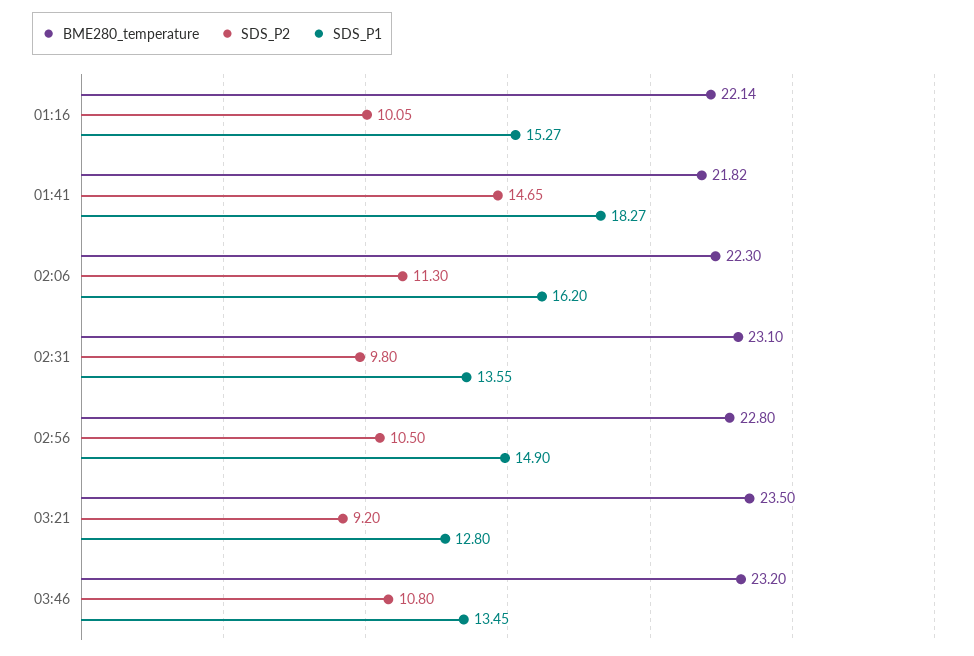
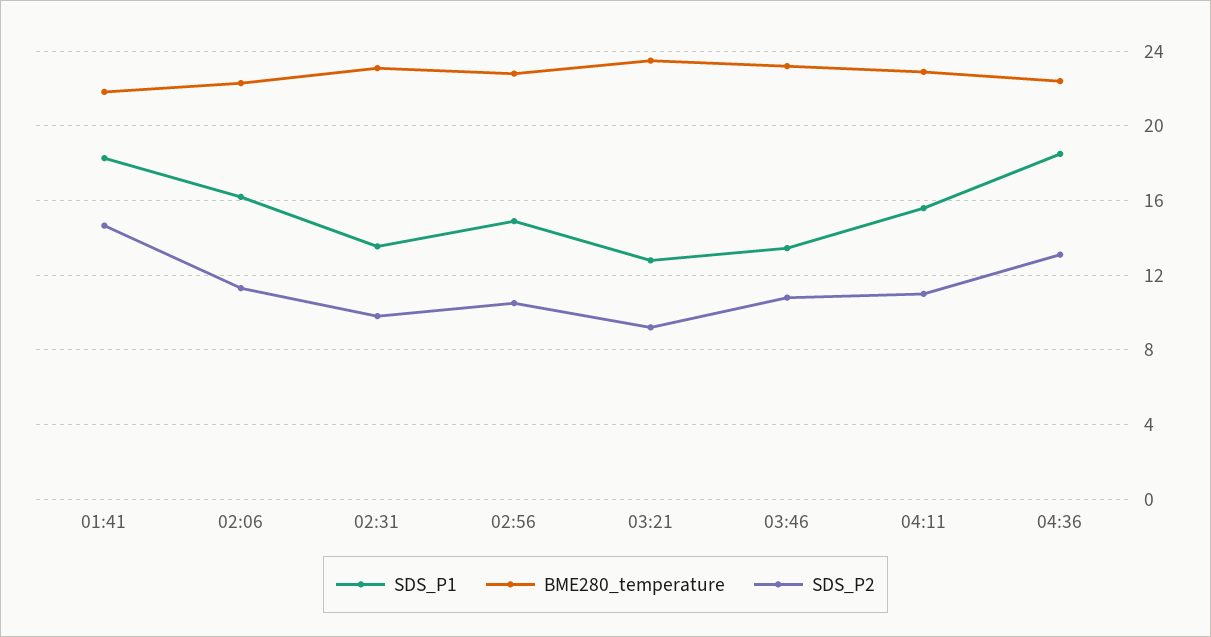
BME280_temperature, 01:16: 22.14 -> none
SDS_P2, 01:16: 10.05 -> none
SDS_P1, 01:16: 15.27 -> none
SDS_P1, 04:11: none -> 15.5
BME280_temperature, 04:11: none -> 23
SDS_P2, 04:11: none -> 11
SDS_P1, 04:36: none -> 18.5
BME280_temperature, 04:36: none -> 22.5
SDS_P2, 04:36: none -> 13

